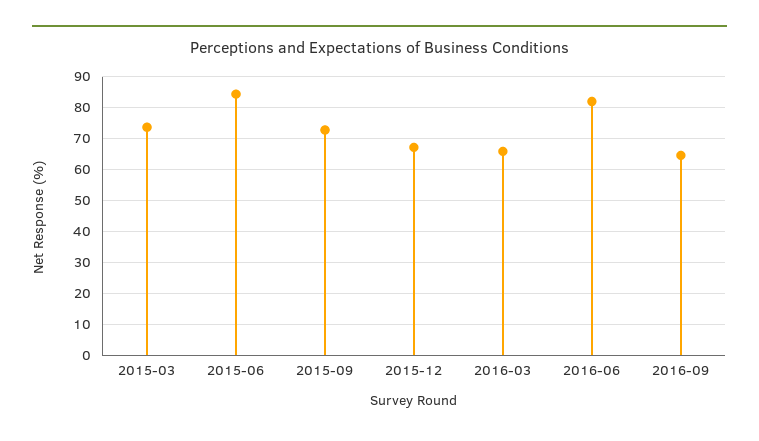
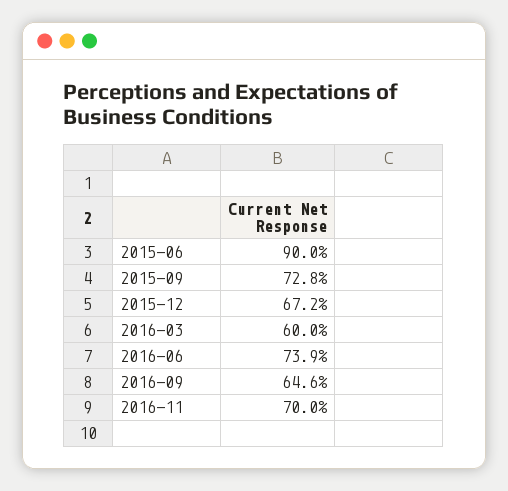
2015-03: 74 -> none
2015-06: 84 -> 90
2016-03: 66 -> 60
2016-06: 82 -> 73.9
2016-11: none -> 70

